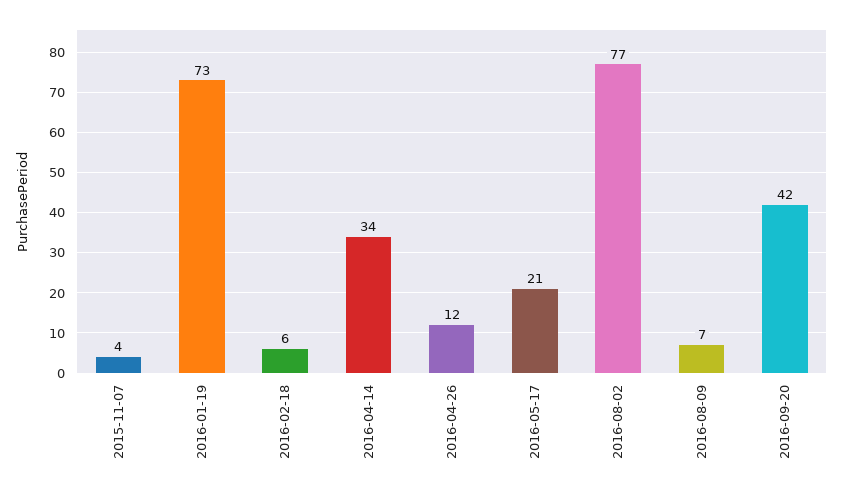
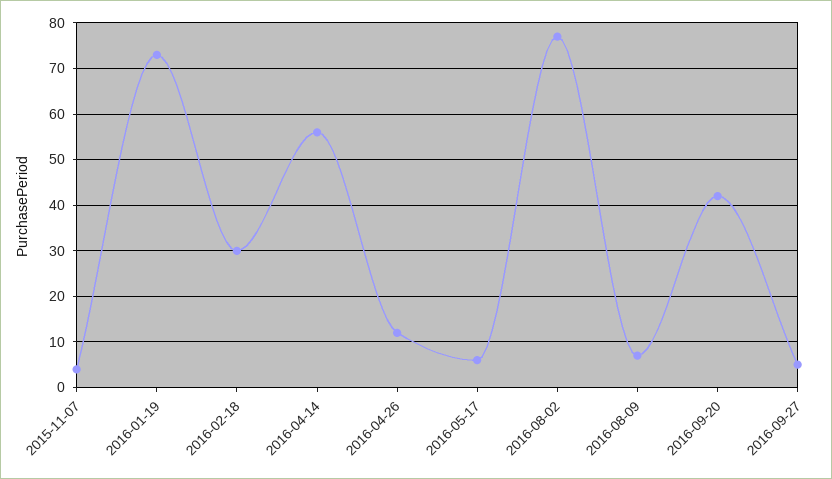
2016-02-18: 6 -> 30
2016-04-14: 34 -> 55
2016-05-17: 21 -> 5
2016-09-27: none -> 5

